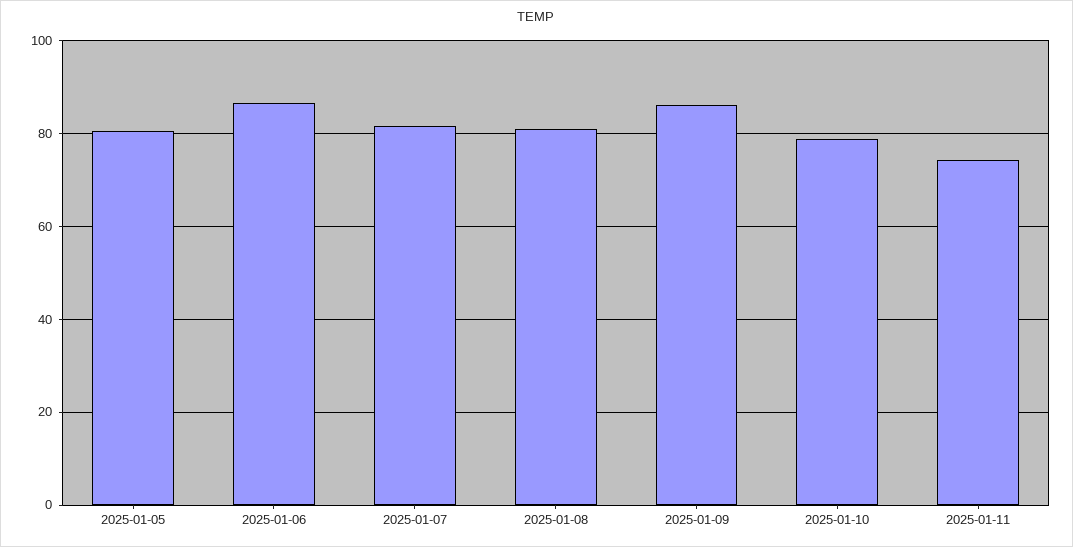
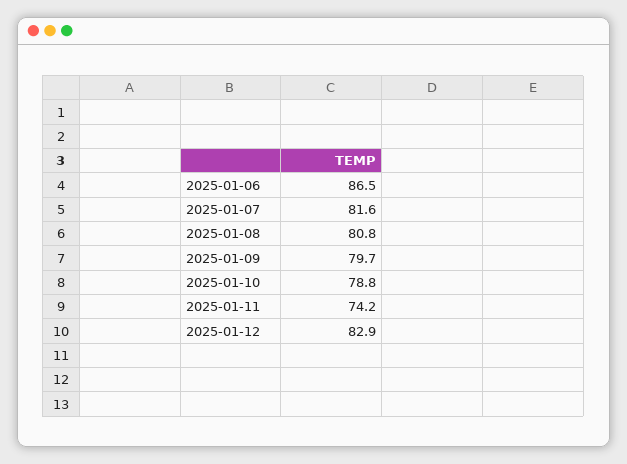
2025-01-05: 80 -> none
2025-01-09: 86 -> 79.7
2025-01-12: none -> 82.9

